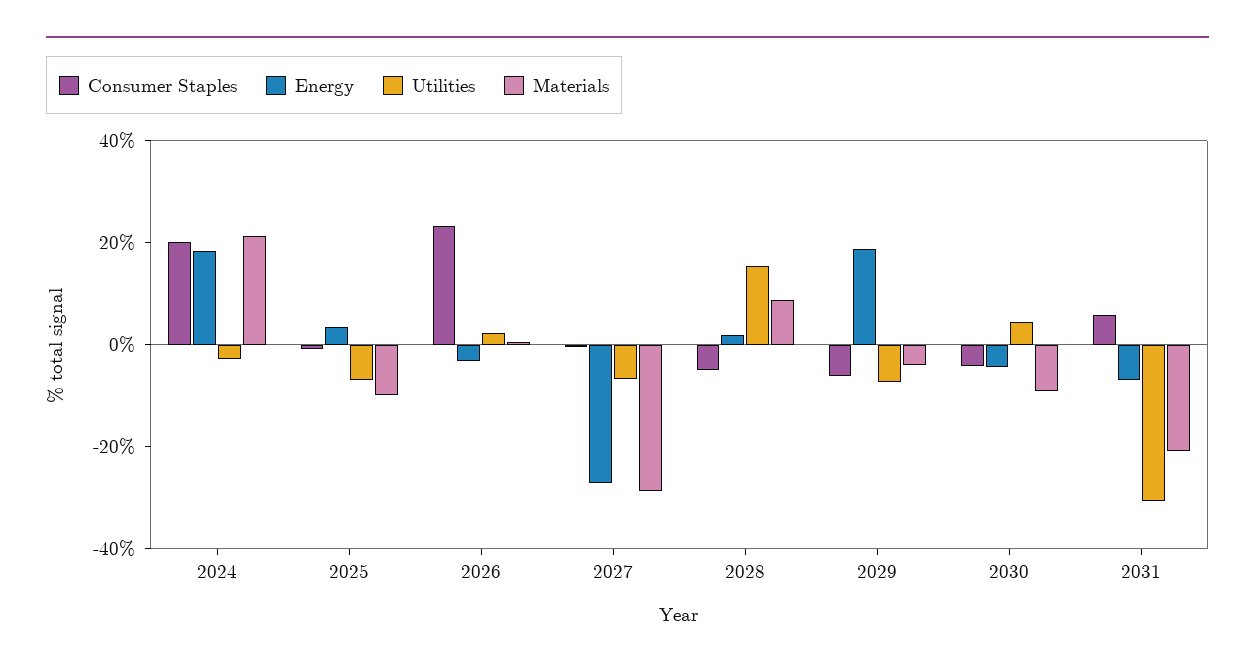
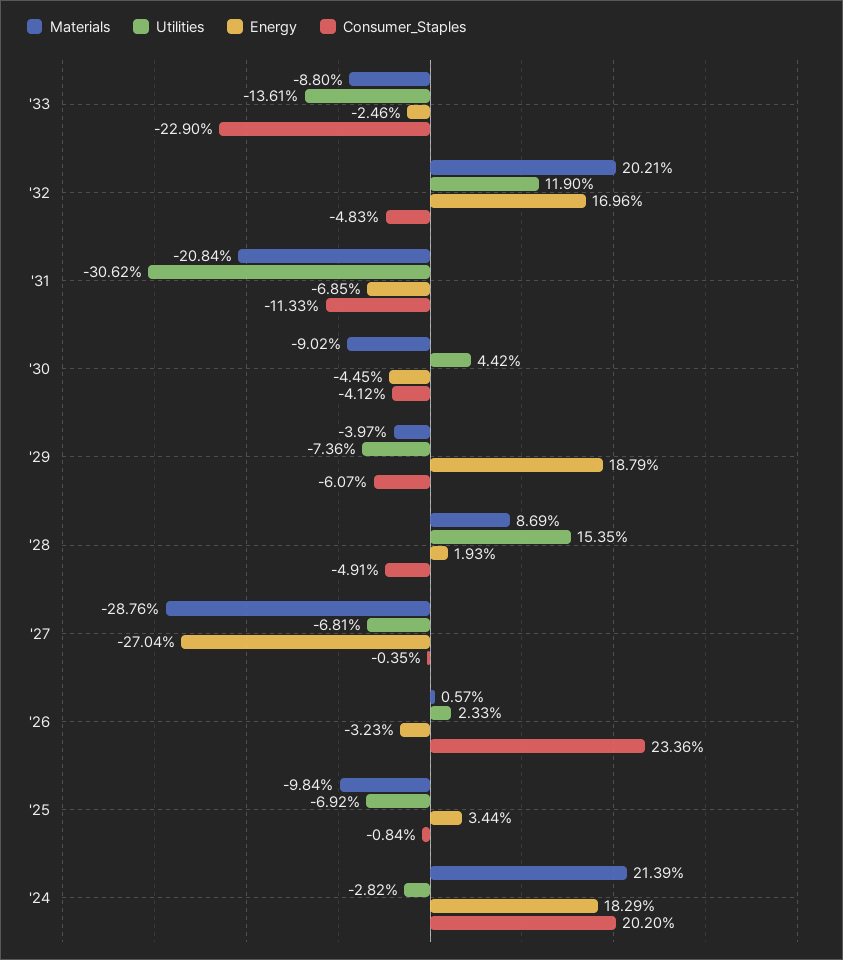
Consumer Staples, 2031: 5 -> -11.33
Materials, '33: none -> -8.8
Utilities, '33: none -> -13.61
Energy, '33: none -> -2.46
Consumer Staples, '33: none -> -22.9
Materials, '32: none -> 20.21
Utilities, '32: none -> 11.9
Energy, '32: none -> 16.96
Consumer Staples, '32: none -> -4.83

